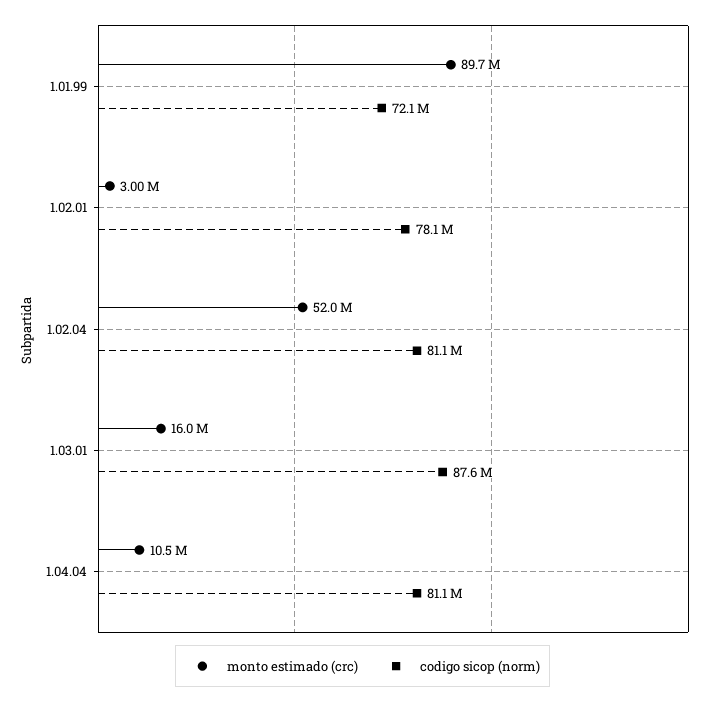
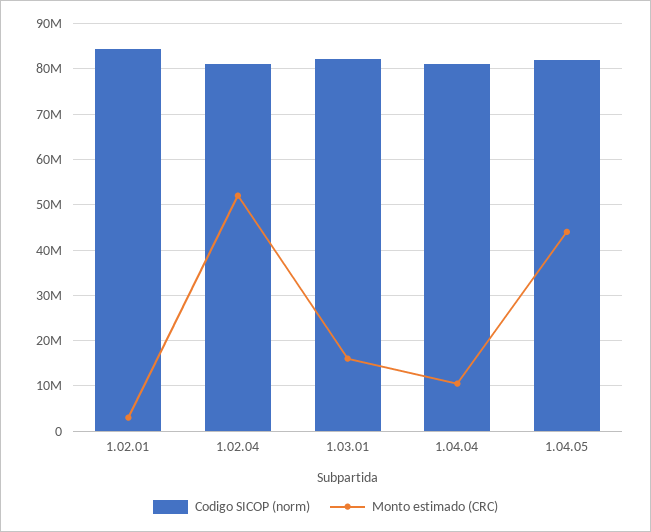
monto estimado (crc), 1.01.99: 89700000 -> none
codigo sicop (norm), 1.01.99: 72100000 -> none
codigo sicop (norm), 1.02.01: 78100000 -> 84000000
codigo sicop (norm), 1.03.01: 87600000 -> 82000000
codigo sicop (norm), 1.04.05: none -> 82000000
monto estimado (crc), 1.04.05: none -> 44000000

